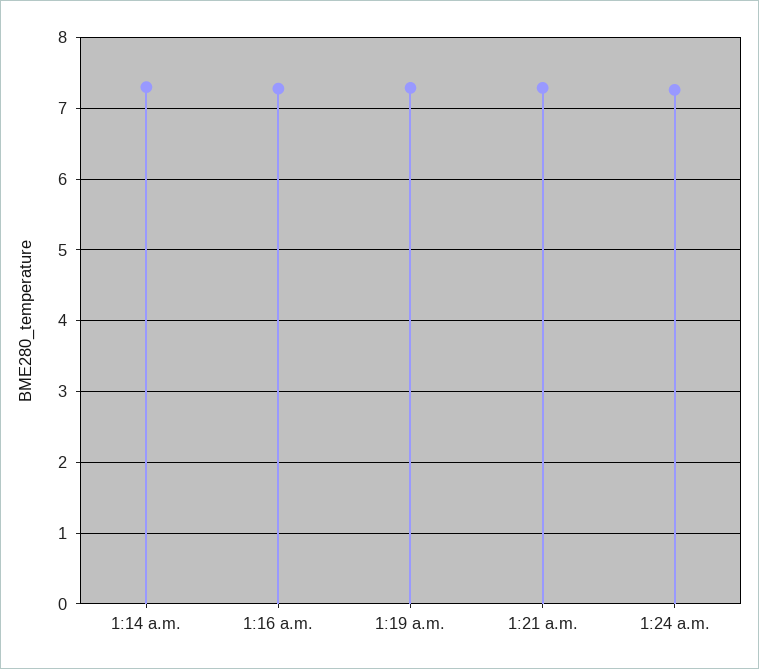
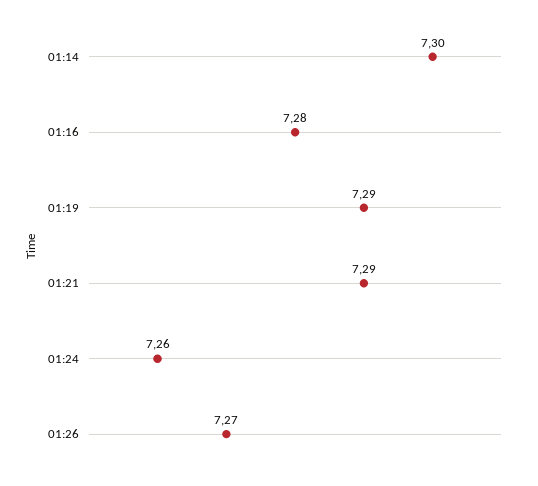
01:26: none -> 7.27

